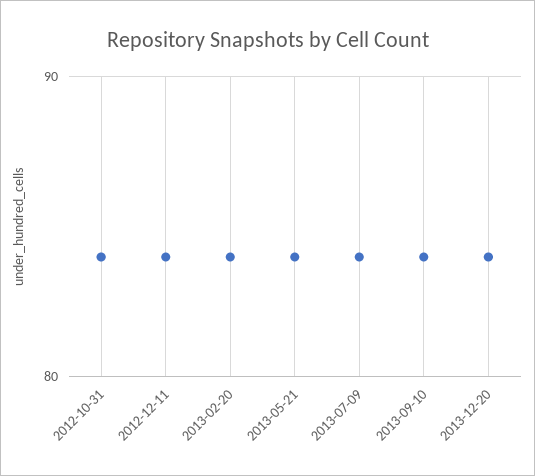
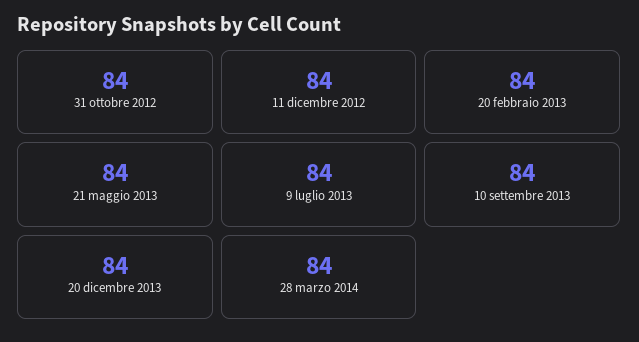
28 marzo 2014: none -> 84

